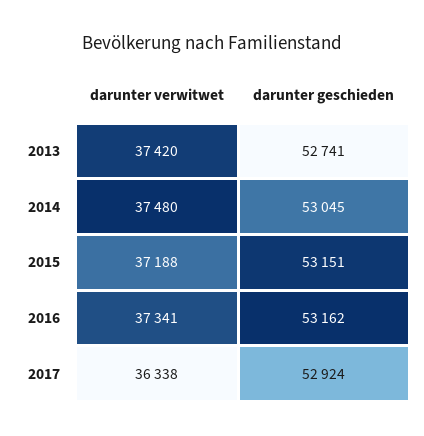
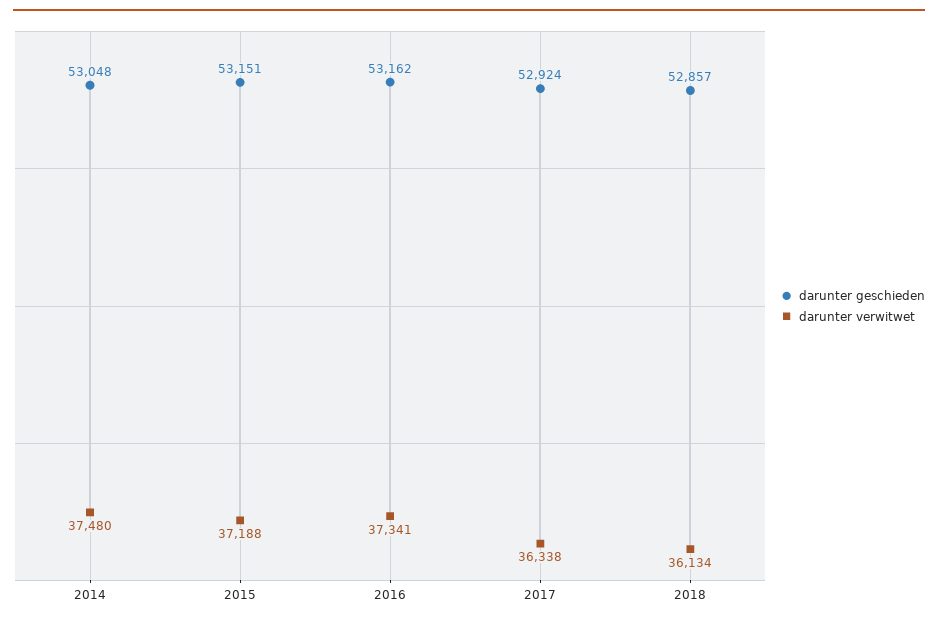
darunter verwitwet, 2013: 37420 -> none
darunter geschieden, 2013: 52741 -> none
darunter geschieden, 2014: 53045 -> 53048
darunter geschieden, 2018: none -> 52857
darunter verwitwet, 2018: none -> 36134

